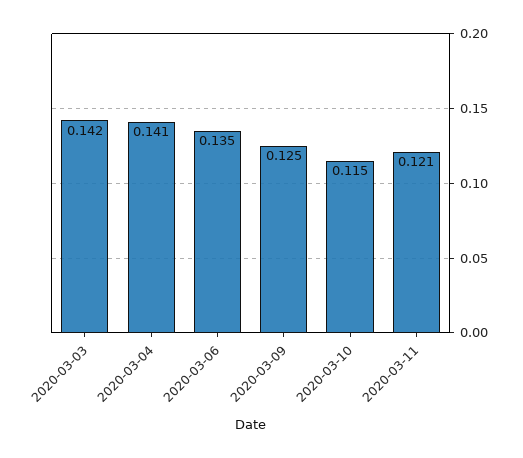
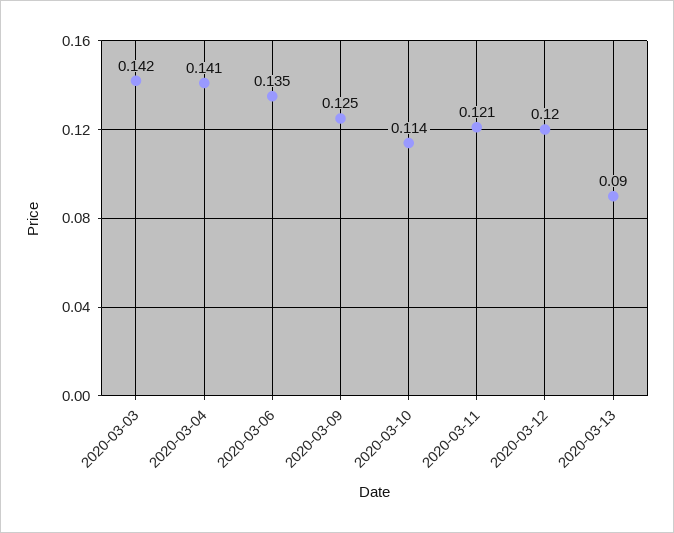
2020-03-10: 0.115 -> 0.114
2020-03-12: none -> 0.12
2020-03-13: none -> 0.09

